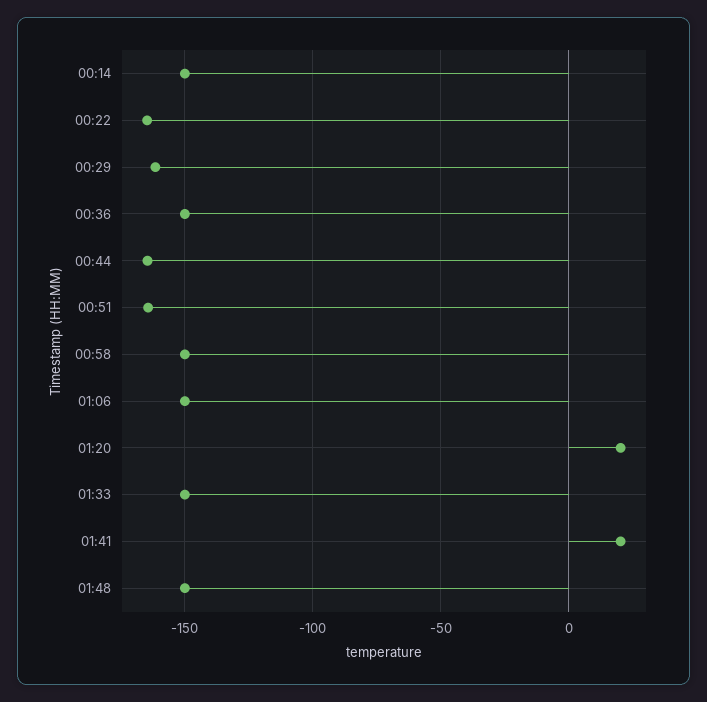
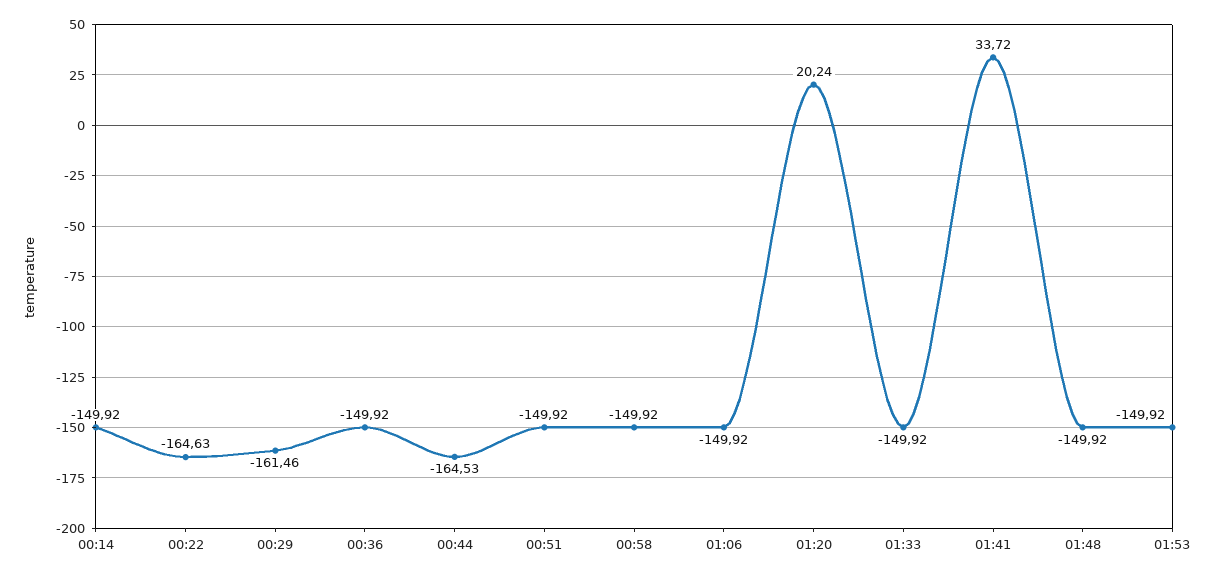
00:51: -165 -> -149.92
01:41: 20 -> 33.72
01:53: none -> -149.92

